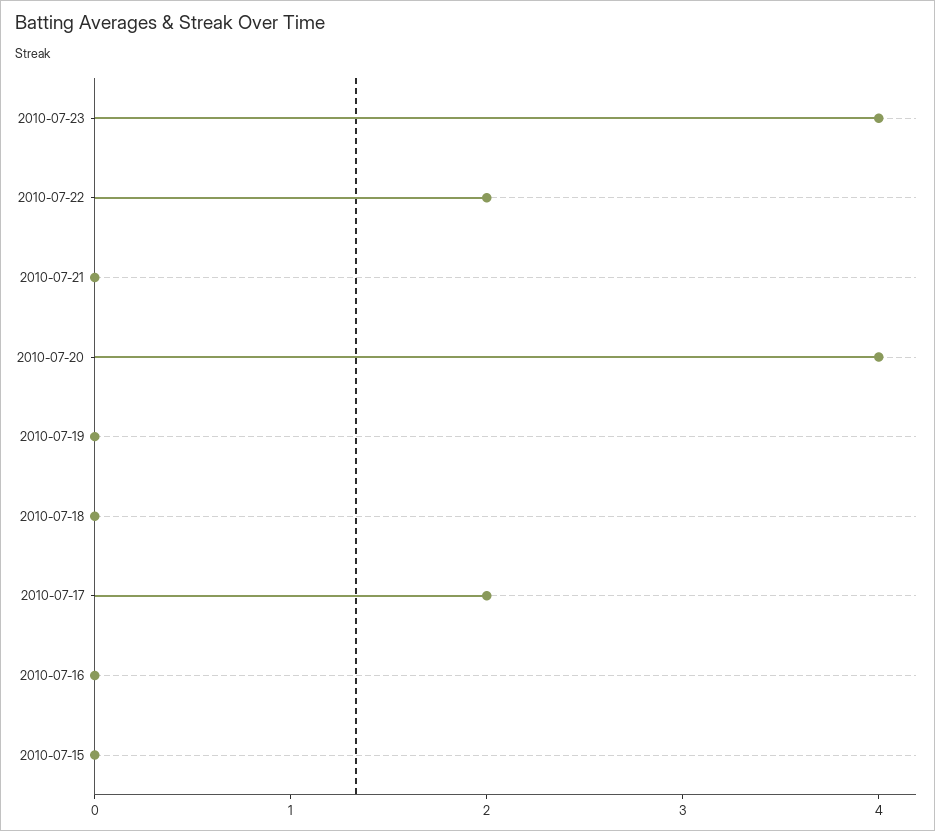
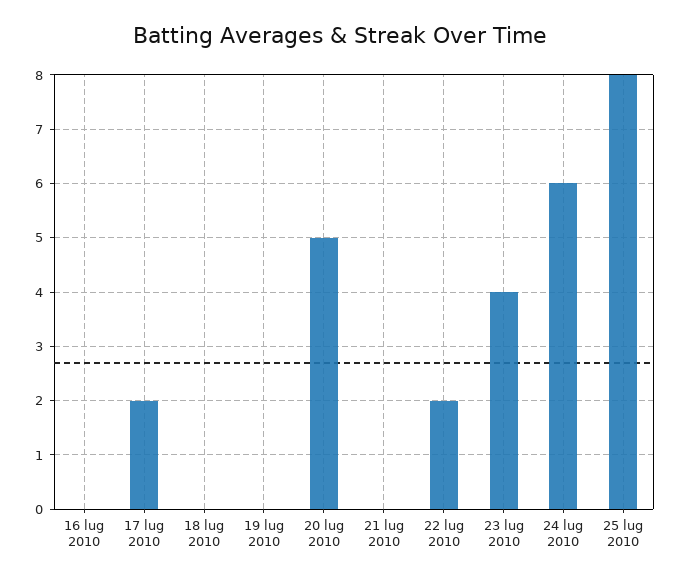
2010-07-20: 4 -> 5
2010-07-15: 0 -> none
24 lug 2010: none -> 6
25 lug 2010: none -> 8

